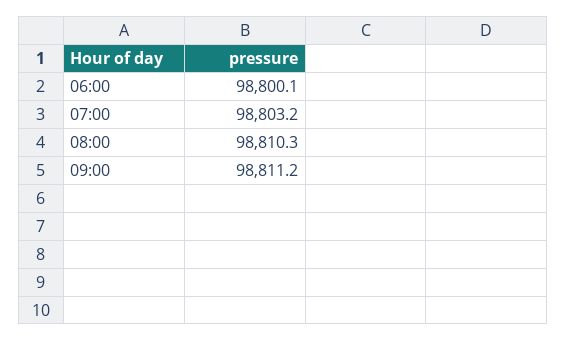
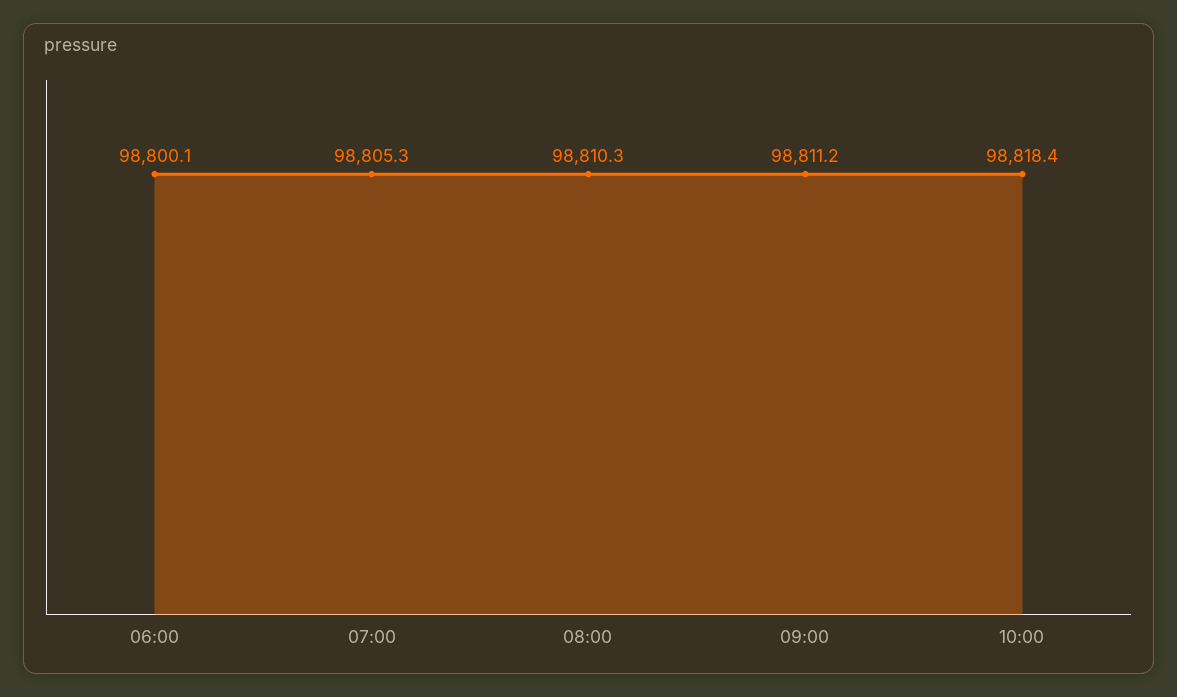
07:00: 98803.2 -> 98805.3
10:00: none -> 98818.4

